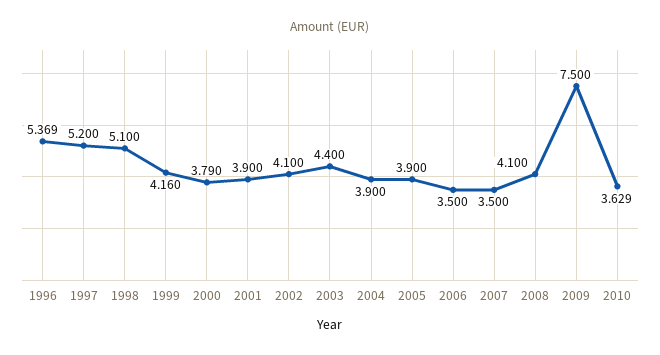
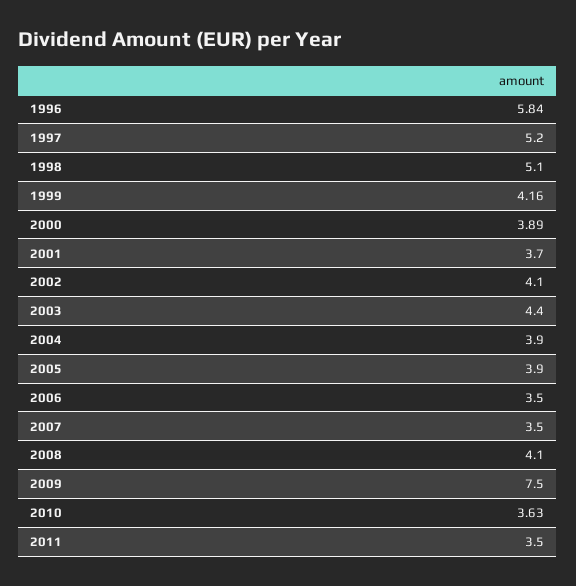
1996: 5.369 -> 5.84
2000: 3.79 -> 3.89
2001: 3.9 -> 3.7
2011: none -> 3.5

